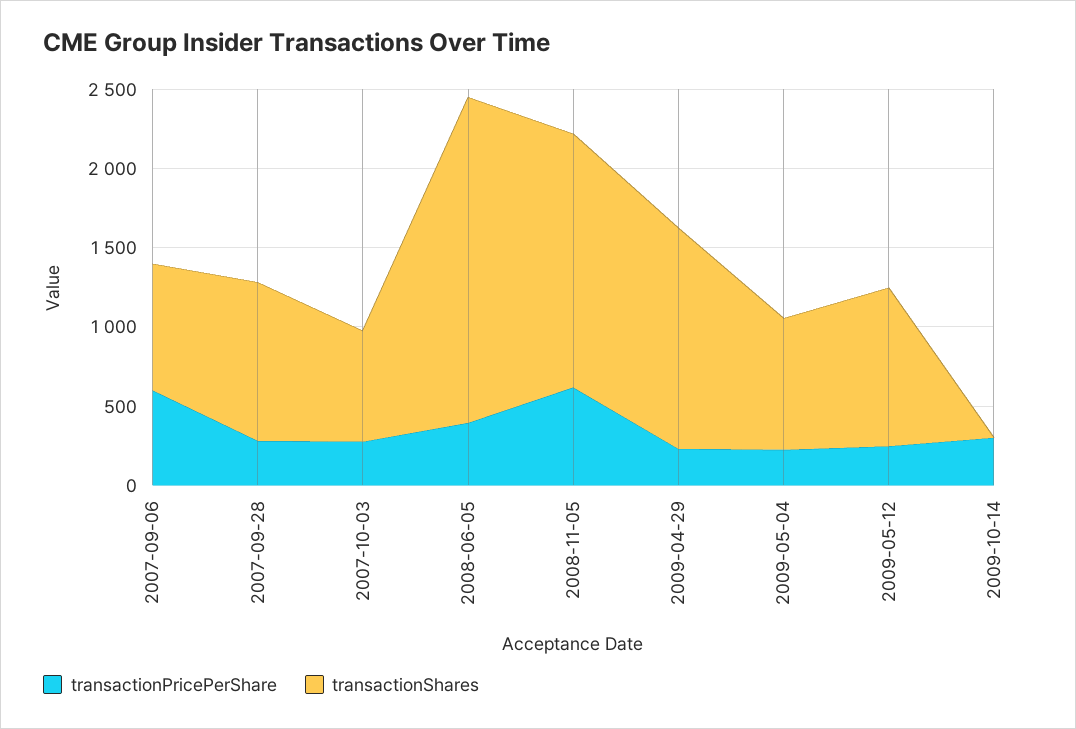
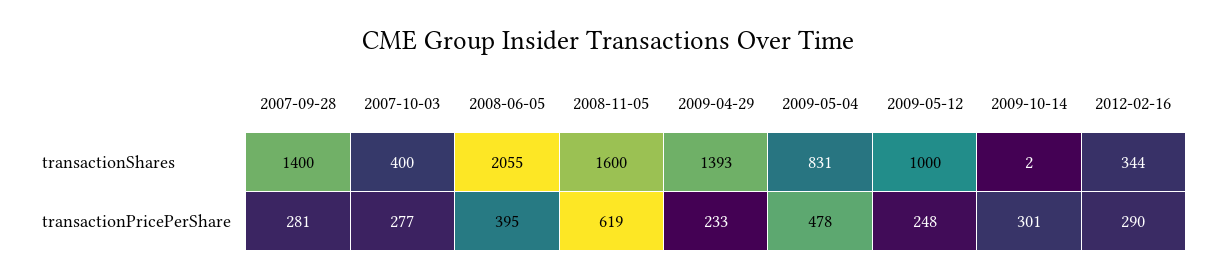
transactionPricePerShare, 2007-09-06: 600 -> none
transactionShares, 2007-09-06: 800 -> none
transactionShares, 2007-09-28: 1000 -> 1400
transactionShares, 2007-10-03: 700 -> 400
transactionPricePerShare, 2009-05-04: 200 -> 478
transactionShares, 2012-02-16: none -> 344
transactionPricePerShare, 2012-02-16: none -> 290

